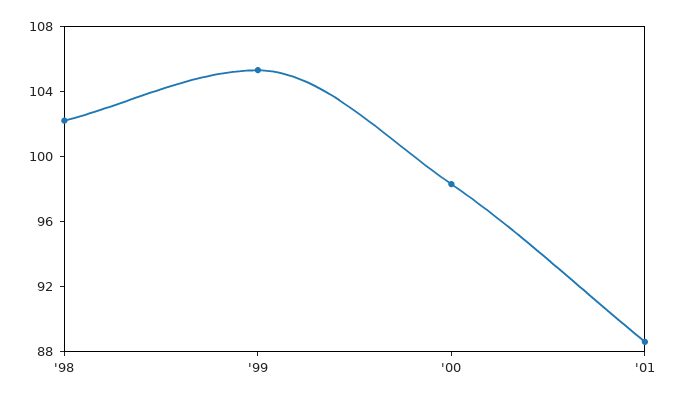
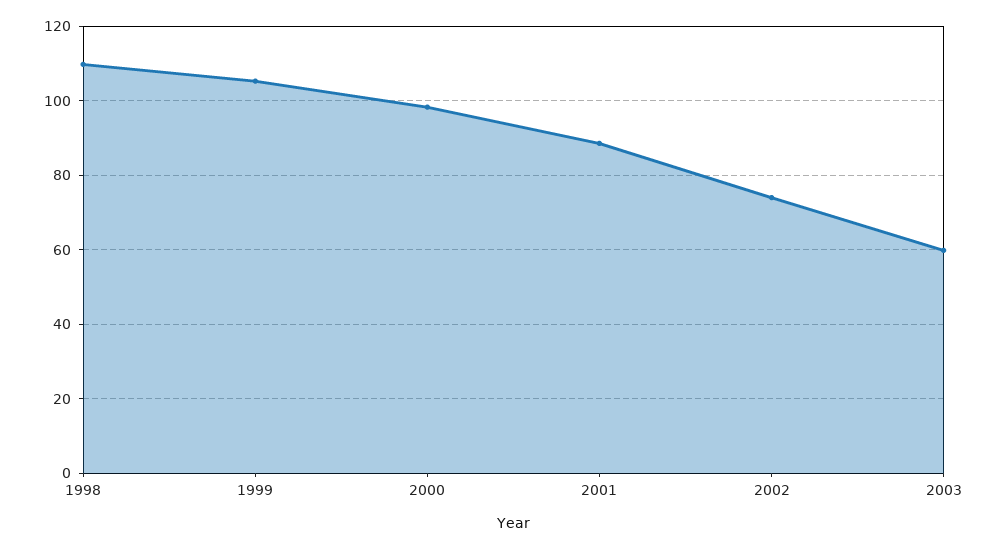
'98: 102 -> 110
2002: none -> 74
2003: none -> 60

